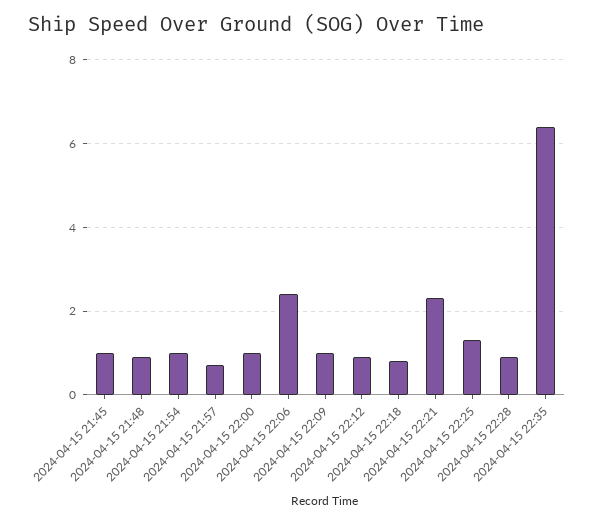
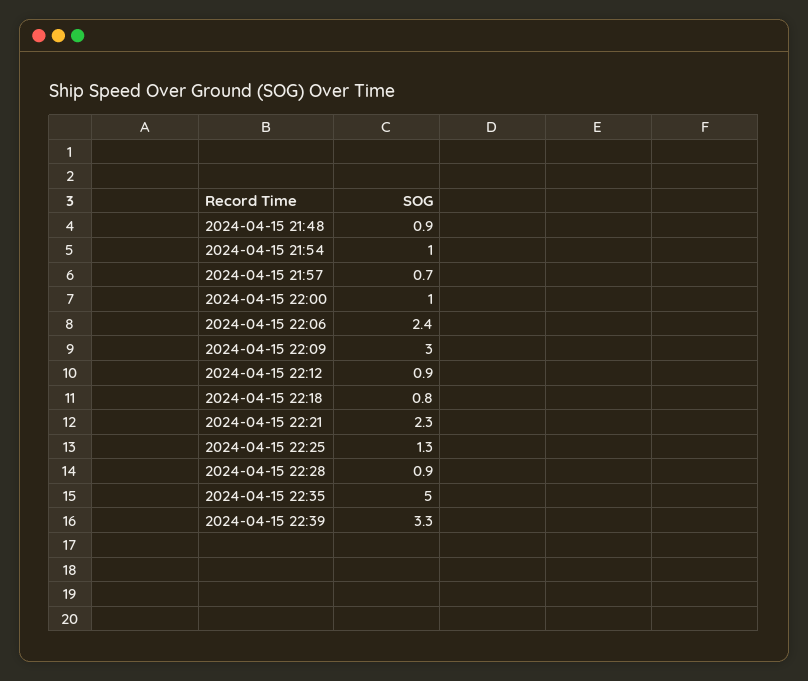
2024-04-15 21:45: 1 -> none
2024-04-15 22:09: 1 -> 3
2024-04-15 22:35: 6.5 -> 5
2024-04-15 22:39: none -> 3.3

